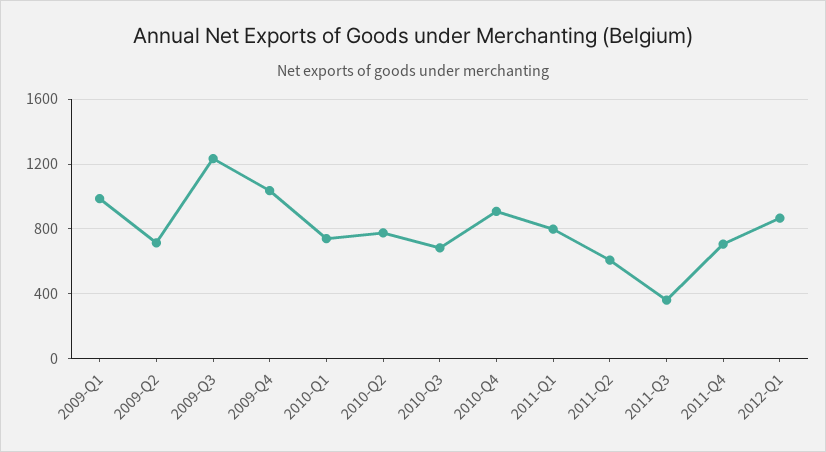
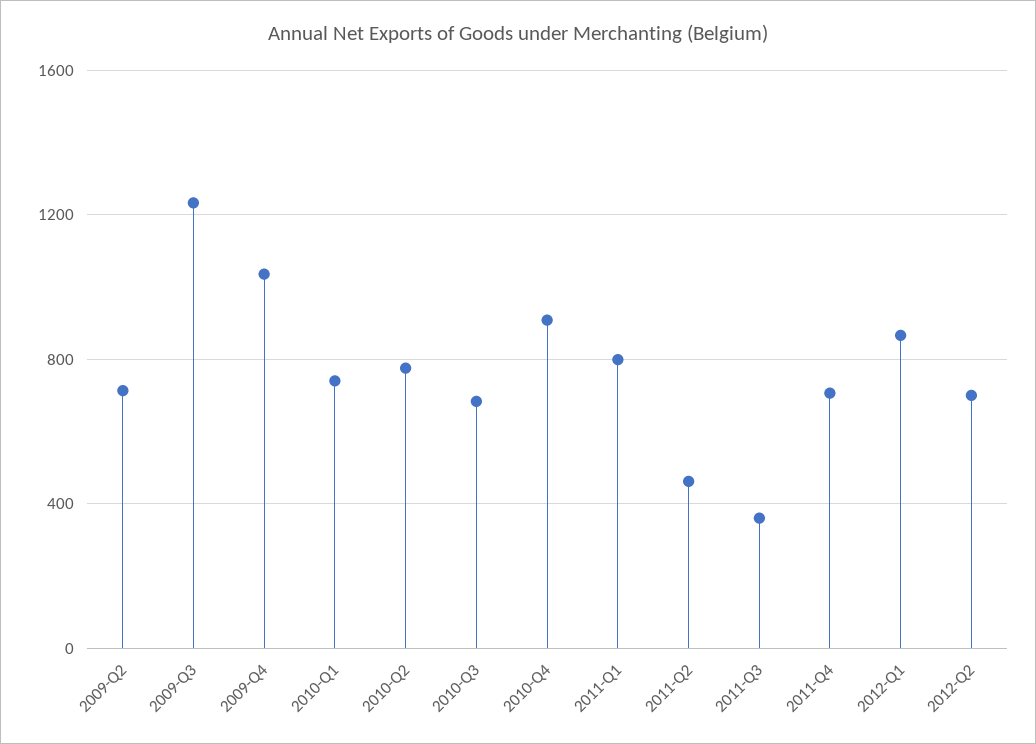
2009-Q1: 1000 -> none
2011-Q2: 600 -> 450
2012-Q2: none -> 700

